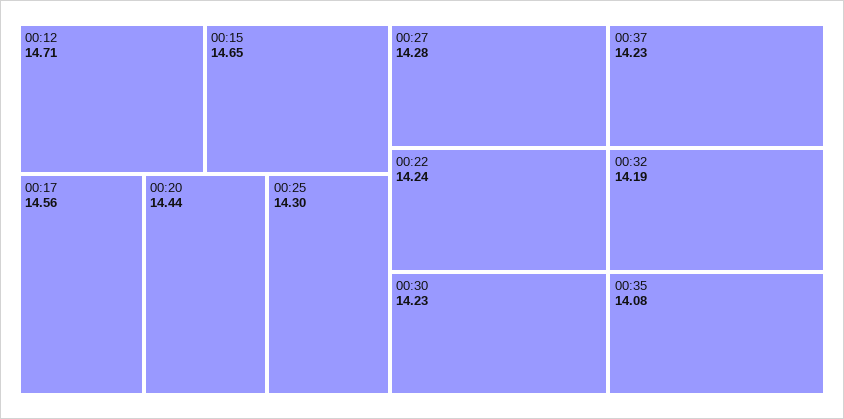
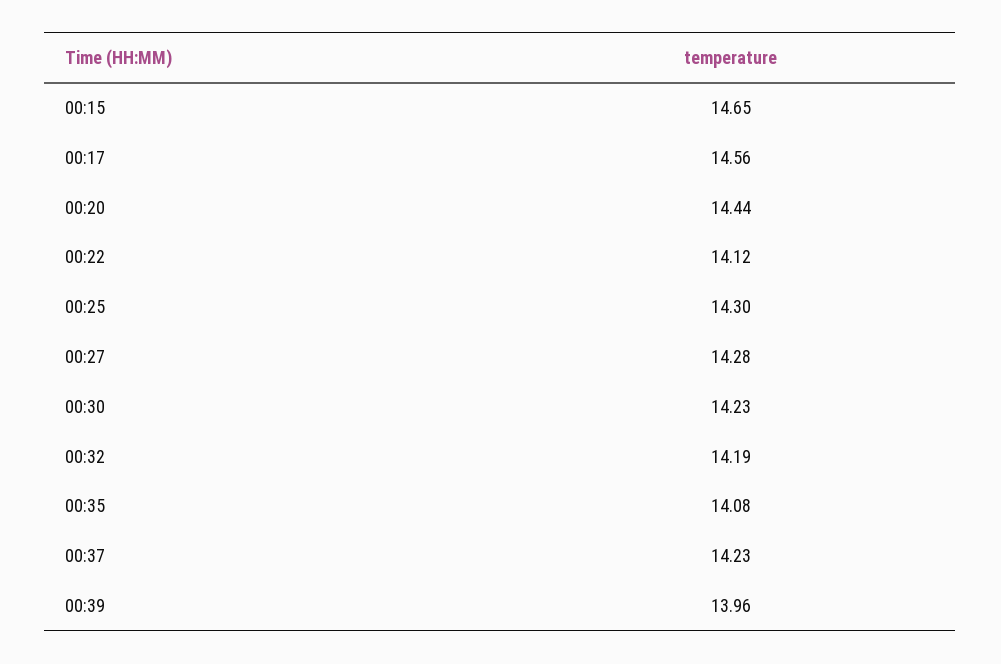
00:12: 14.71 -> none
00:22: 14.24 -> 14.12
00:39: none -> 13.96

